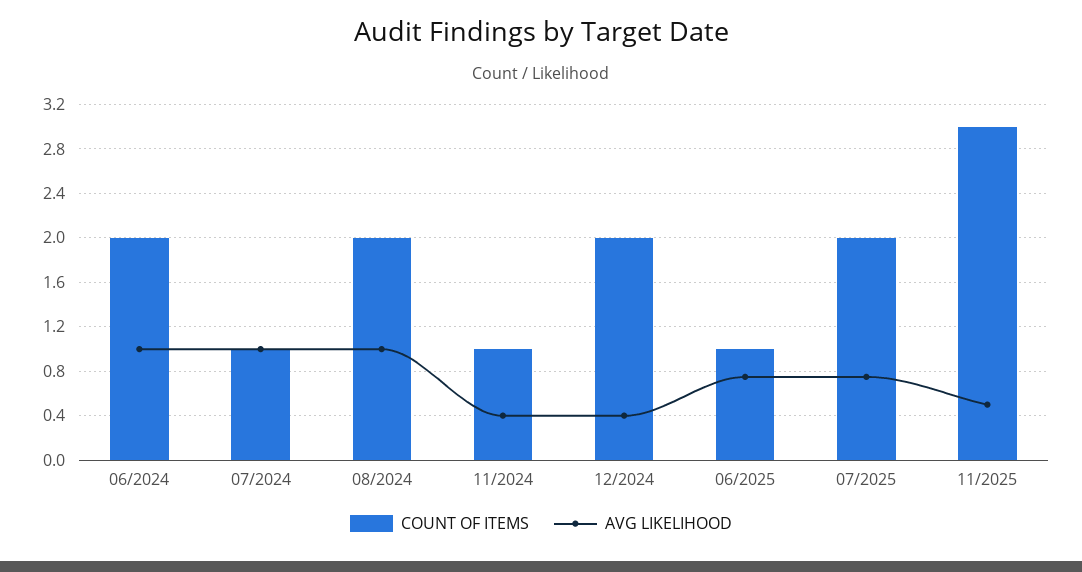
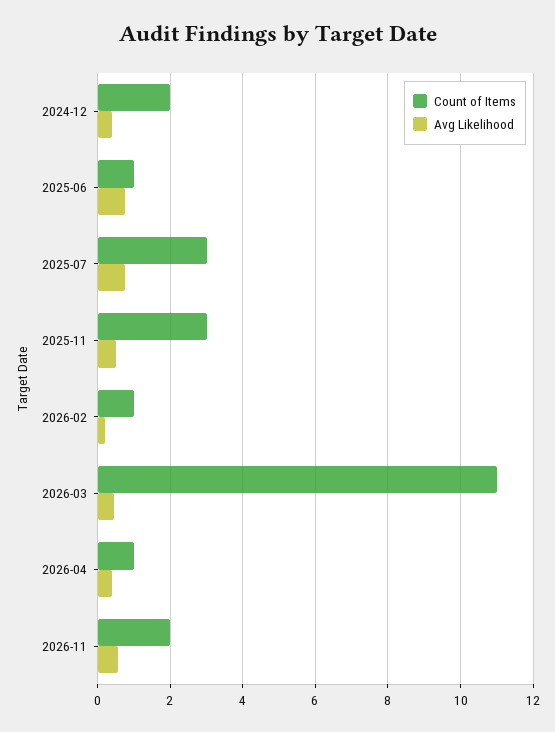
COUNT OF ITEMS, 06/2024: 2 -> none
AVG LIKELIHOOD, 06/2024: 1 -> none
COUNT OF ITEMS, 07/2024: 1 -> none
AVG LIKELIHOOD, 07/2024: 1 -> none
COUNT OF ITEMS, 08/2024: 2 -> none
AVG LIKELIHOOD, 08/2024: 1 -> none
COUNT OF ITEMS, 11/2024: 1 -> none
AVG LIKELIHOOD, 11/2024: 0.4 -> none
COUNT OF ITEMS, 07/2025: 2 -> 3
COUNT OF ITEMS, 2026-02: none -> 1
AVG LIKELIHOOD, 2026-02: none -> 0.2
COUNT OF ITEMS, 2026-03: none -> 11
AVG LIKELIHOOD, 2026-03: none -> 0.4
COUNT OF ITEMS, 2026-04: none -> 1
AVG LIKELIHOOD, 2026-04: none -> 0.4
COUNT OF ITEMS, 2026-11: none -> 2
AVG LIKELIHOOD, 2026-11: none -> 0.6

